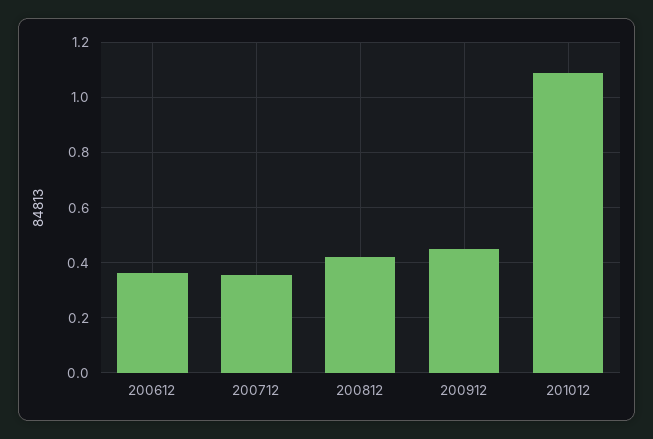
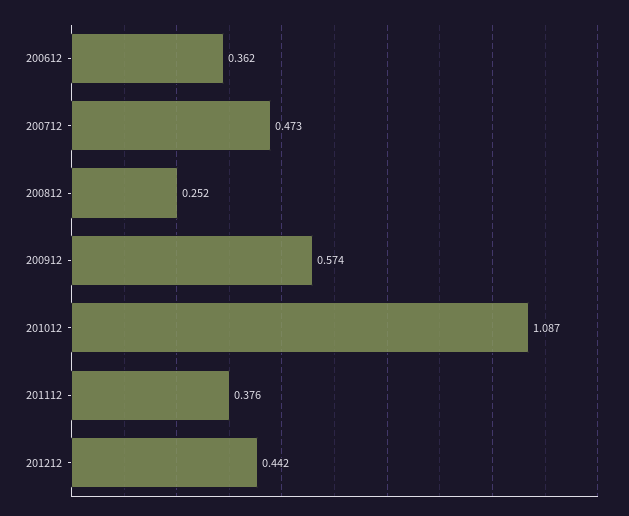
200712: 0.35 -> 0.473
200812: 0.425 -> 0.252
200912: 0.45 -> 0.574
201112: none -> 0.376
201212: none -> 0.442

